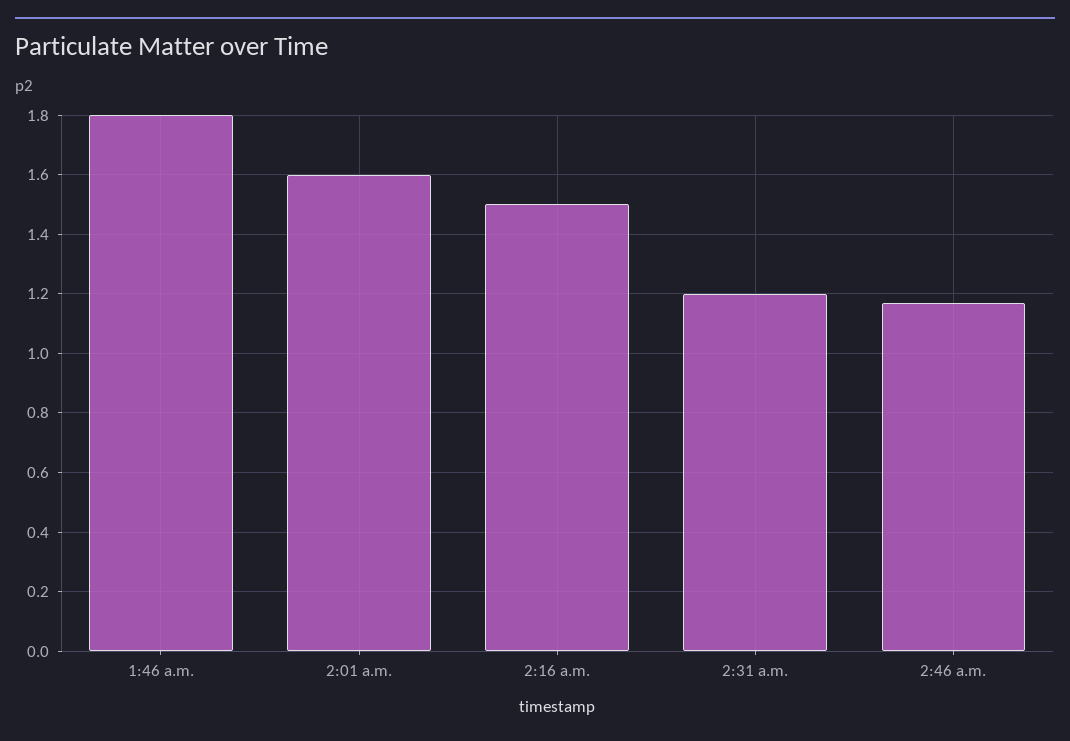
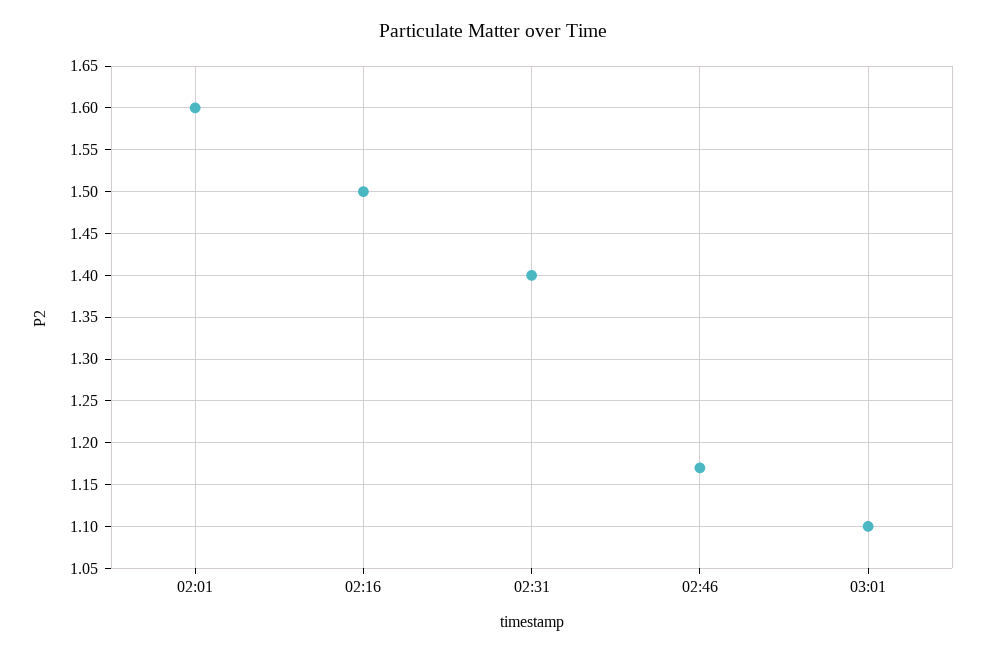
1:46 a.m.: 1.8 -> none
2:31 a.m.: 1.2 -> 1.4
03:01: none -> 1.1

